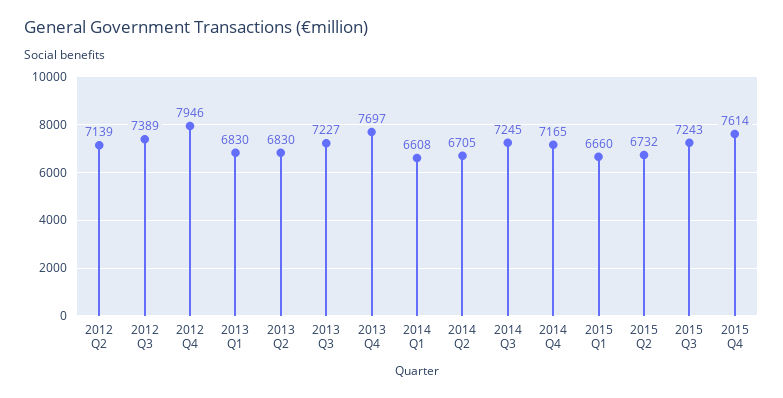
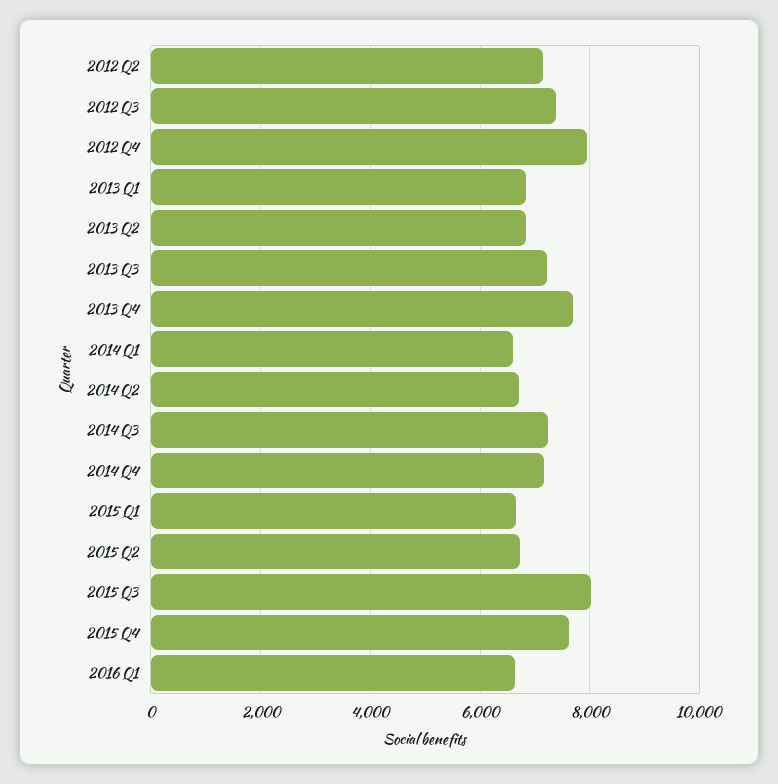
2015 Q3: 7243 -> 8000
2016 Q1: none -> 6600

